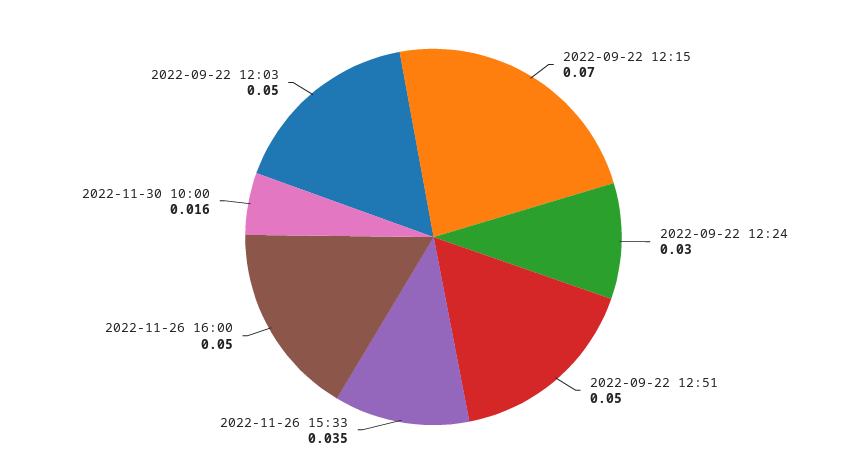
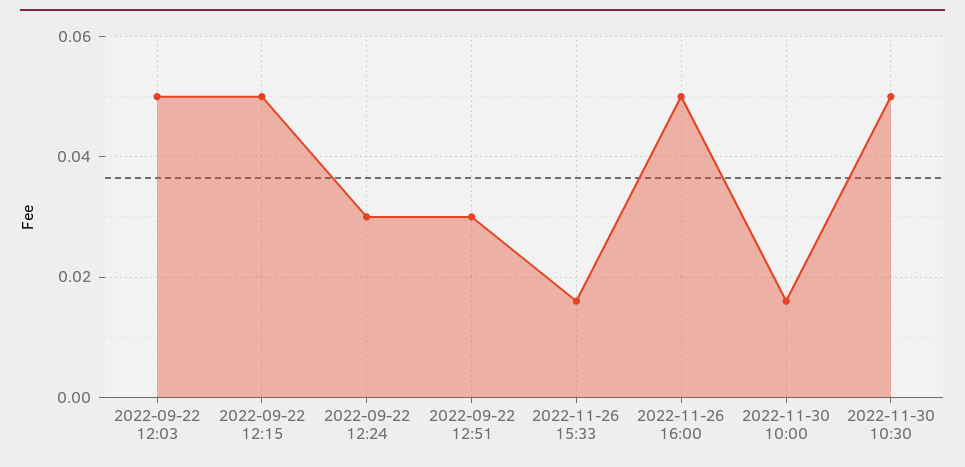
2022-09-22 12:15: 0.07 -> 0.05
2022-09-22 12:51: 0.05 -> 0.03
2022-11-26 15:33: 0.035 -> 0.015
2022-11-30 10:30: none -> 0.05

